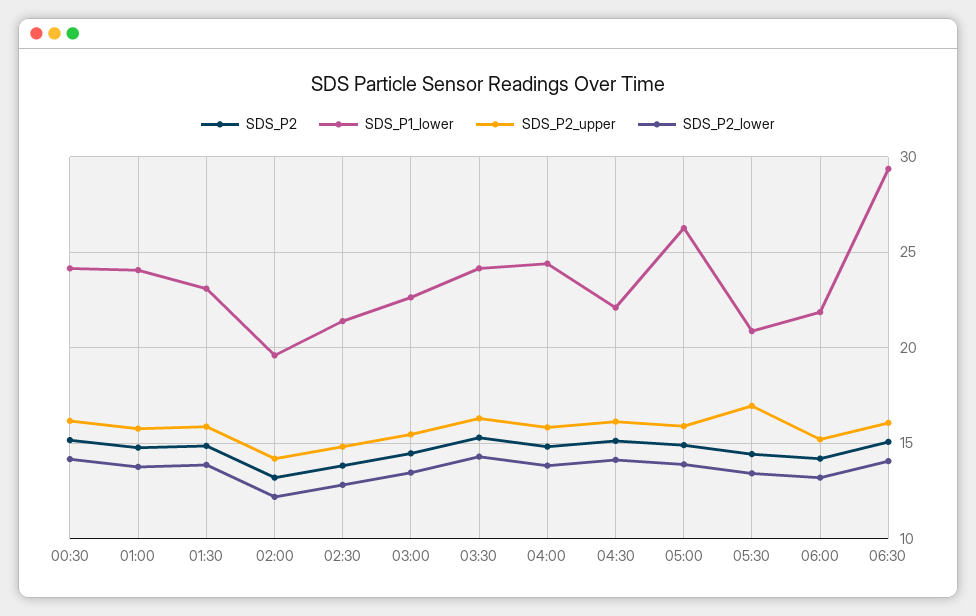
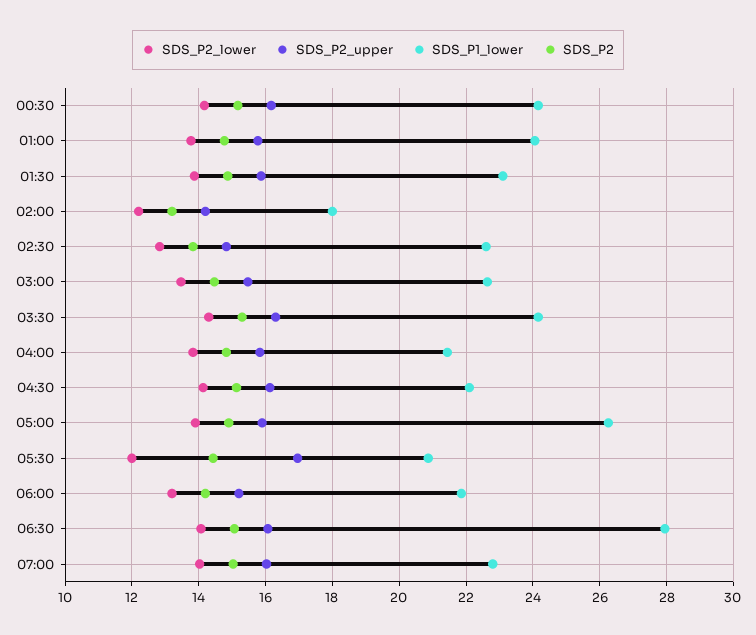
SDS_P1_lower, 02:00: 19.5 -> 18
SDS_P1_lower, 02:30: 21.5 -> 22.6
SDS_P1_lower, 04:00: 24.5 -> 21.4
SDS_P2_lower, 05:30: 13.5 -> 12
SDS_P1_lower, 06:30: 29.5 -> 28
SDS_P2_lower, 07:00: none -> 14
SDS_P2_upper, 07:00: none -> 16
SDS_P1_lower, 07:00: none -> 22.8
SDS_P2, 07:00: none -> 15

